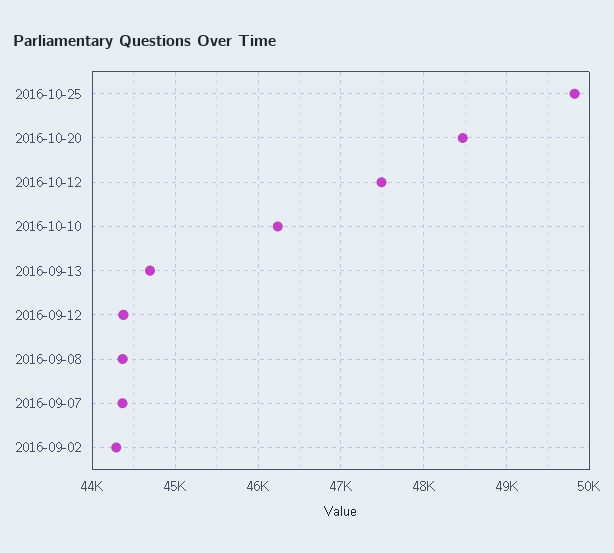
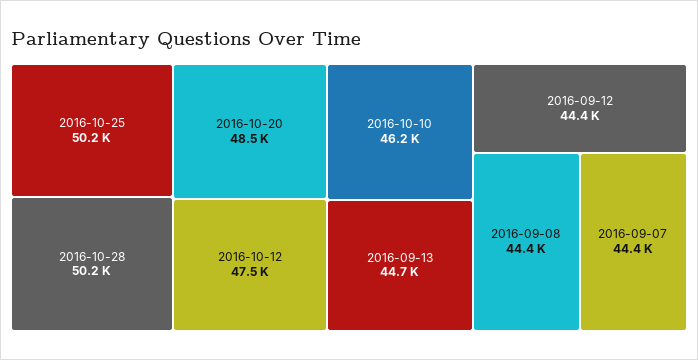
2016-10-25: 49800 -> 50200
2016-09-02: 44300 -> none
2016-10-28: none -> 50200

